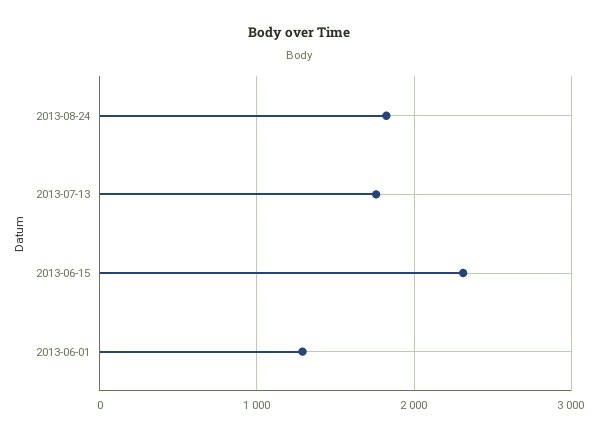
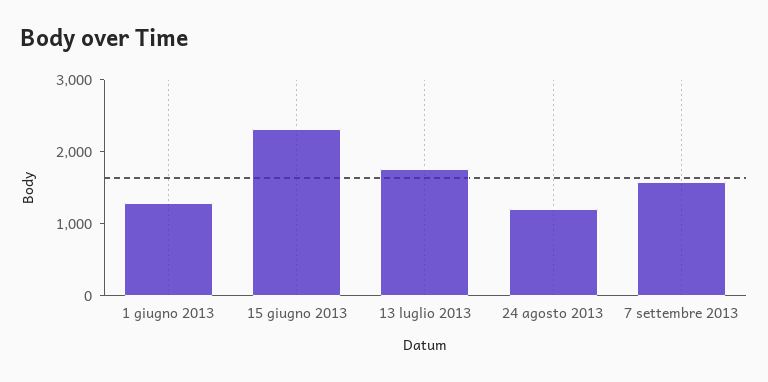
2013-08-24: 1800 -> 1200
7 settembre 2013: none -> 1600

